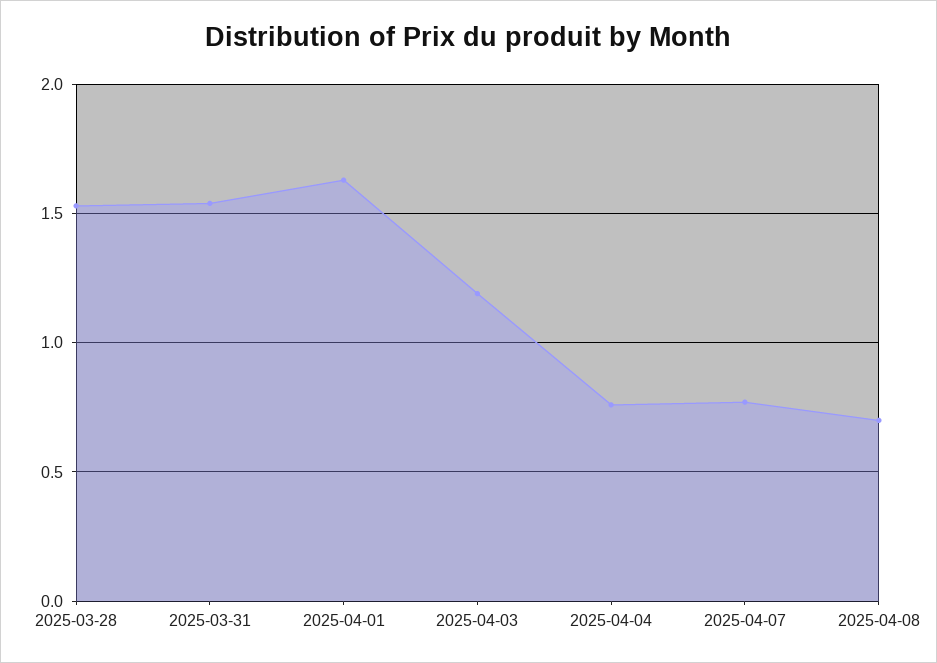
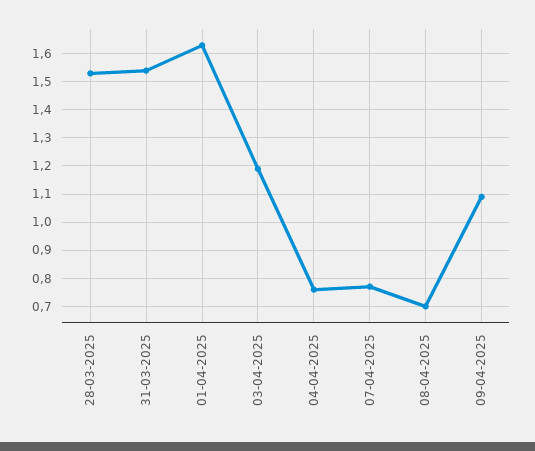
09-04-2025: none -> 1.1

